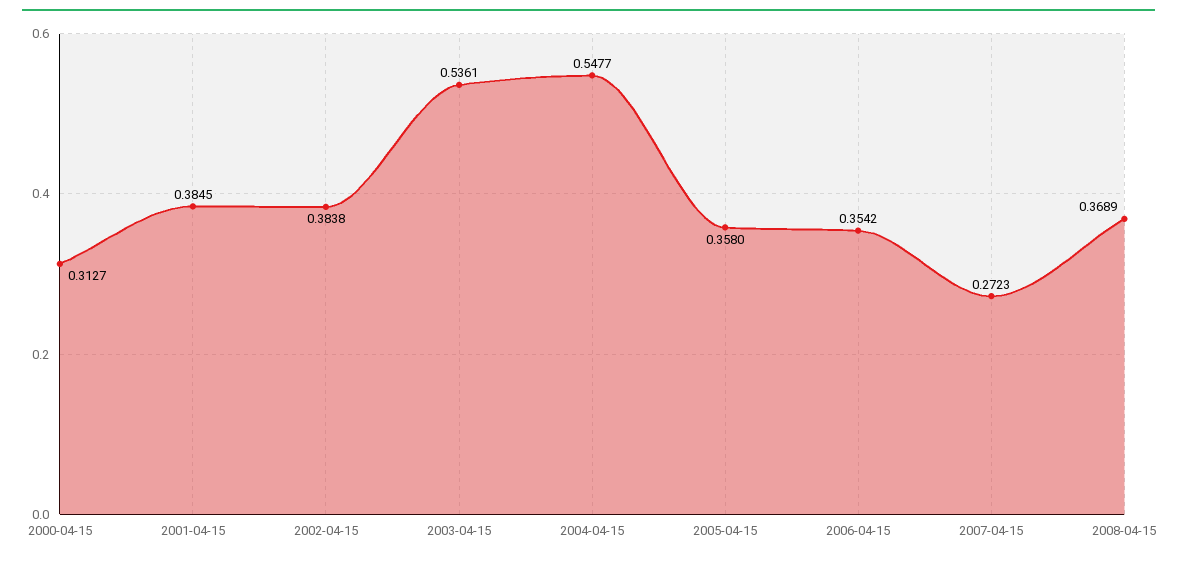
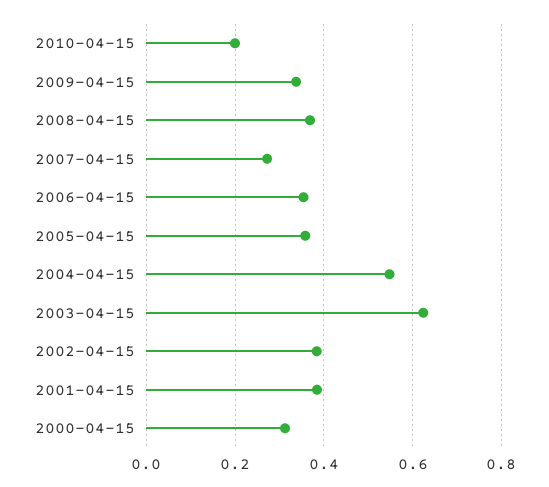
2003-04-15: 0.5361 -> 0.62
2010-04-15: none -> 0.2
2009-04-15: none -> 0.34

